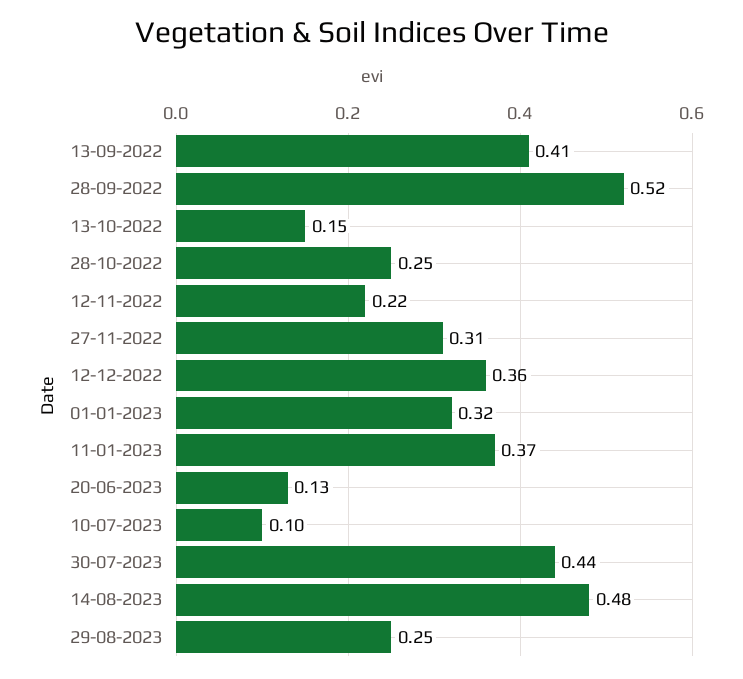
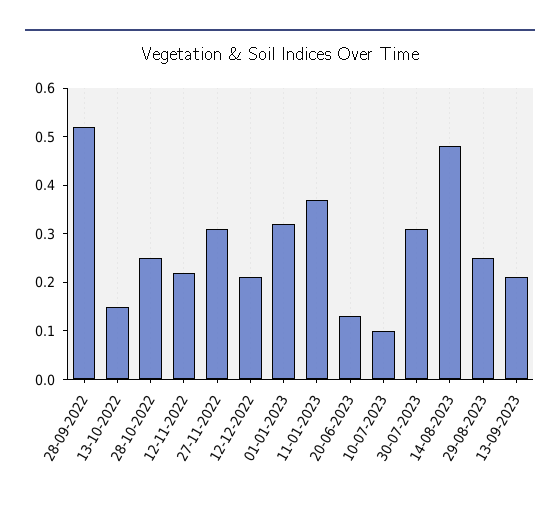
13-09-2022: 0.41 -> none
12-12-2022: 0.36 -> 0.2
30-07-2023: 0.44 -> 0.3
13-09-2023: none -> 0.2

